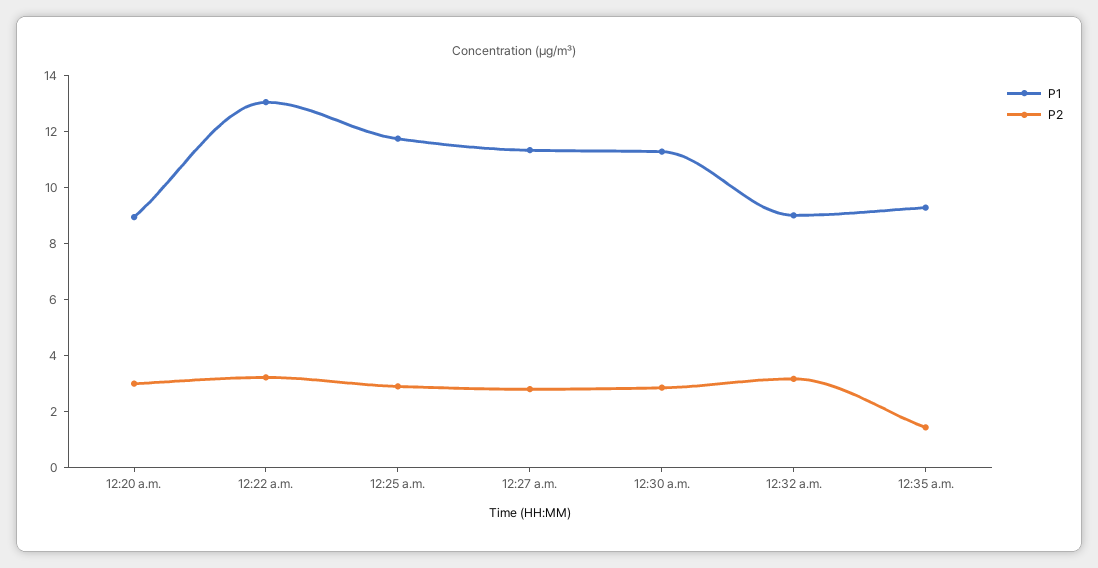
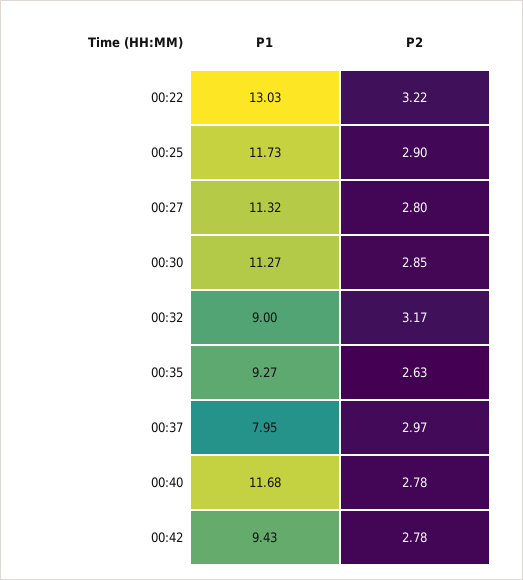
P1, 12:20 a.m.: 9 -> none
P2, 12:20 a.m.: 3 -> none
P2, 12:35 a.m.: 1.5 -> 2.63
P1, 00:37: none -> 7.95
P2, 00:37: none -> 2.97
P1, 00:40: none -> 11.68
P2, 00:40: none -> 2.78
P1, 00:42: none -> 9.43
P2, 00:42: none -> 2.78

